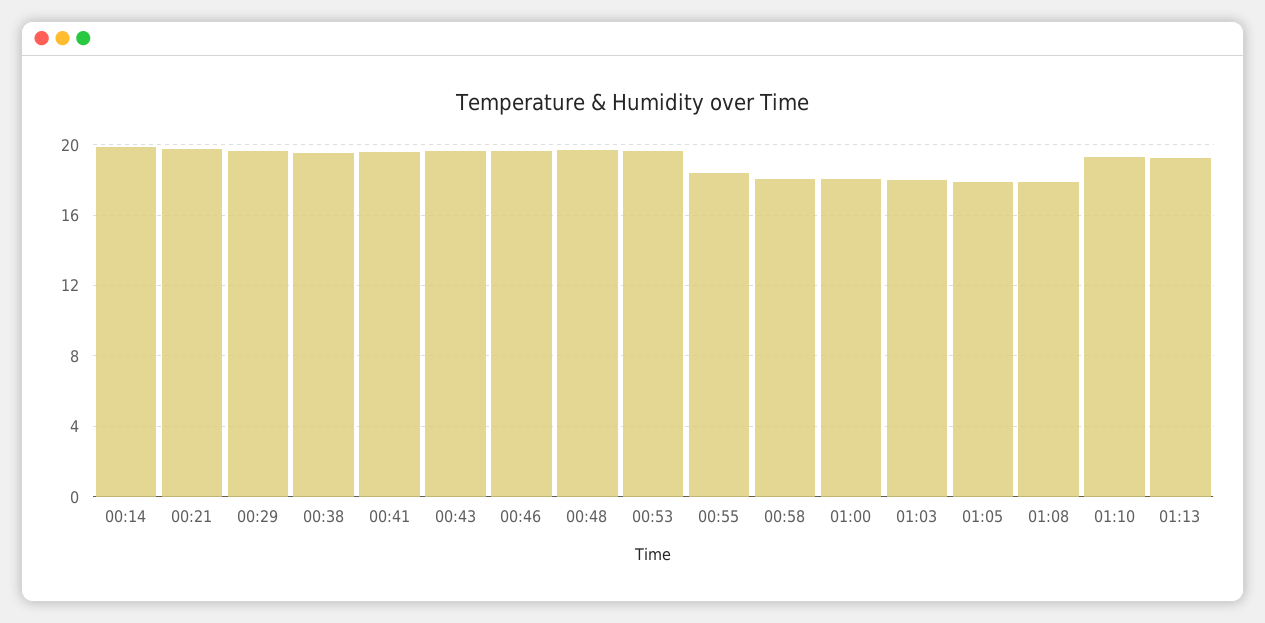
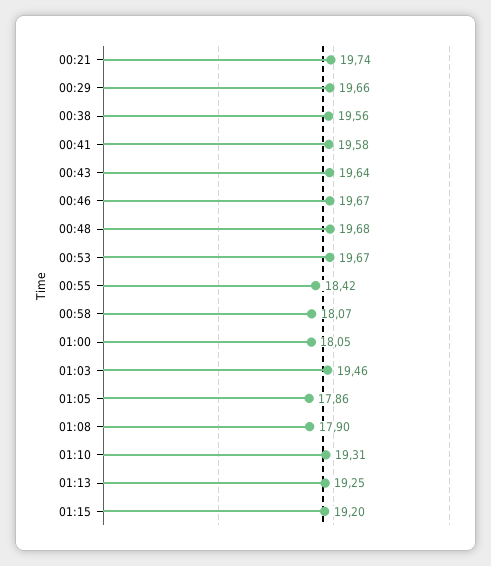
00:14: 20 -> none
01:03: 18 -> 19.46
01:15: none -> 19.2

